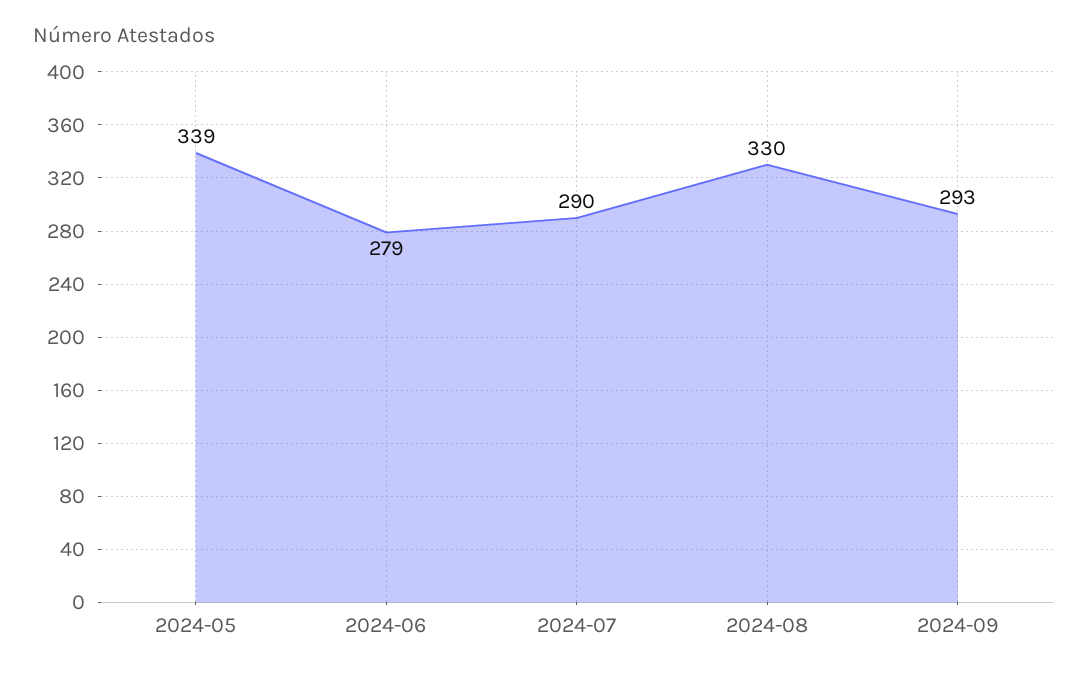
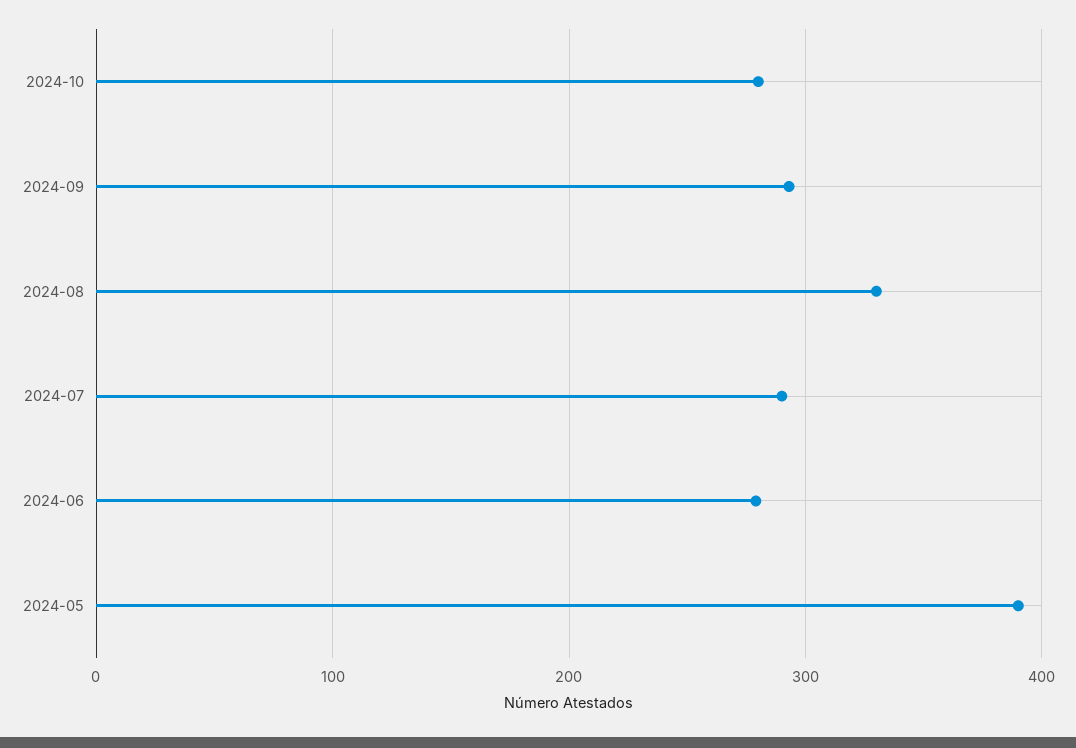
2024-05: 339 -> 390
2024-10: none -> 280

